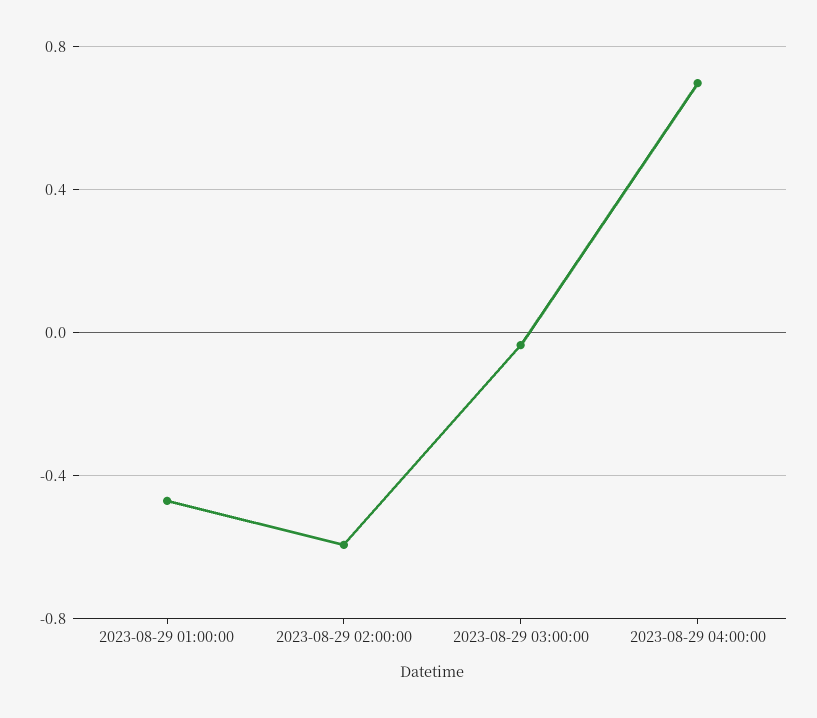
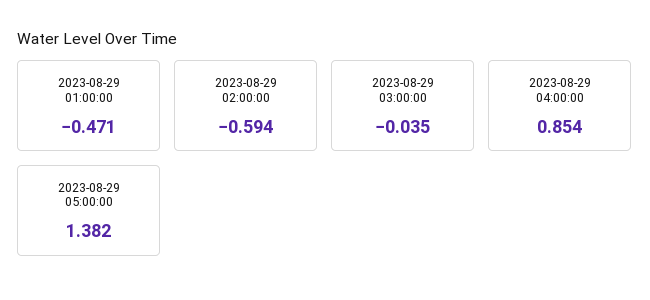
2023-08-29 04:00:00: 0.7 -> 0.854
2023-08-29 05:00:00: none -> 1.382

